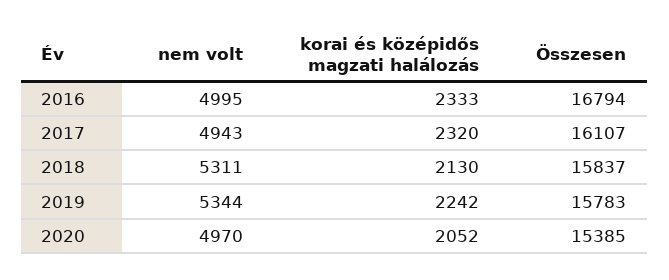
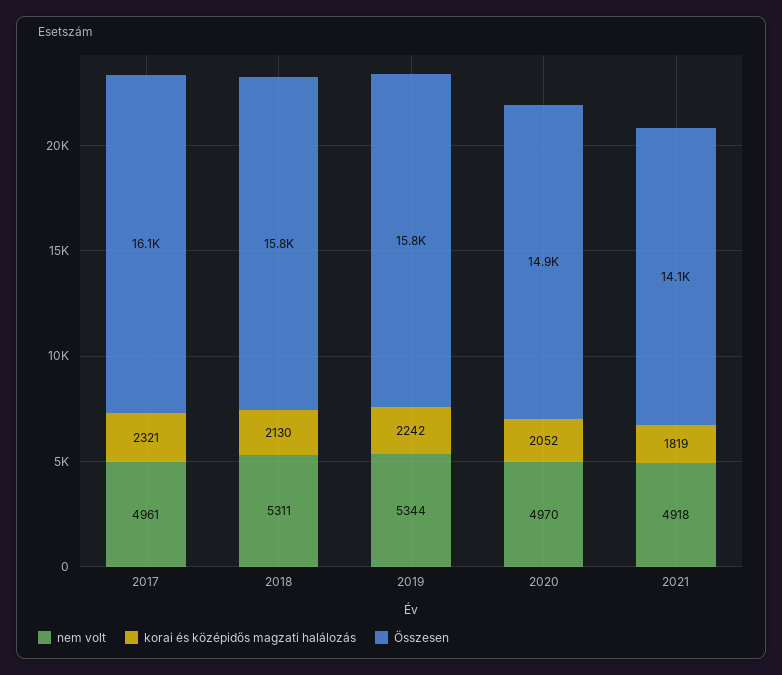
nem volt, 2016: 4995 -> none
korai és középidős magzati halálozás, 2016: 2333 -> none
Összesen, 2016: 16794 -> none
nem volt, 2017: 4943 -> 4961
korai és középidős magzati halálozás, 2017: 2320 -> 2321
Összesen, 2020: 15385 -> 14900
nem volt, 2021: none -> 4918
korai és középidős magzati halálozás, 2021: none -> 1819
Összesen, 2021: none -> 14100

